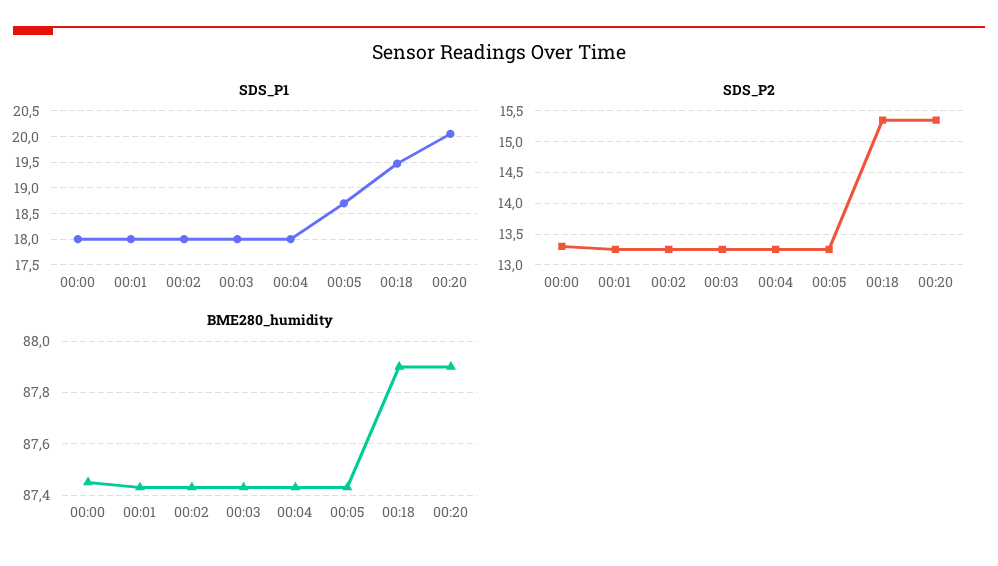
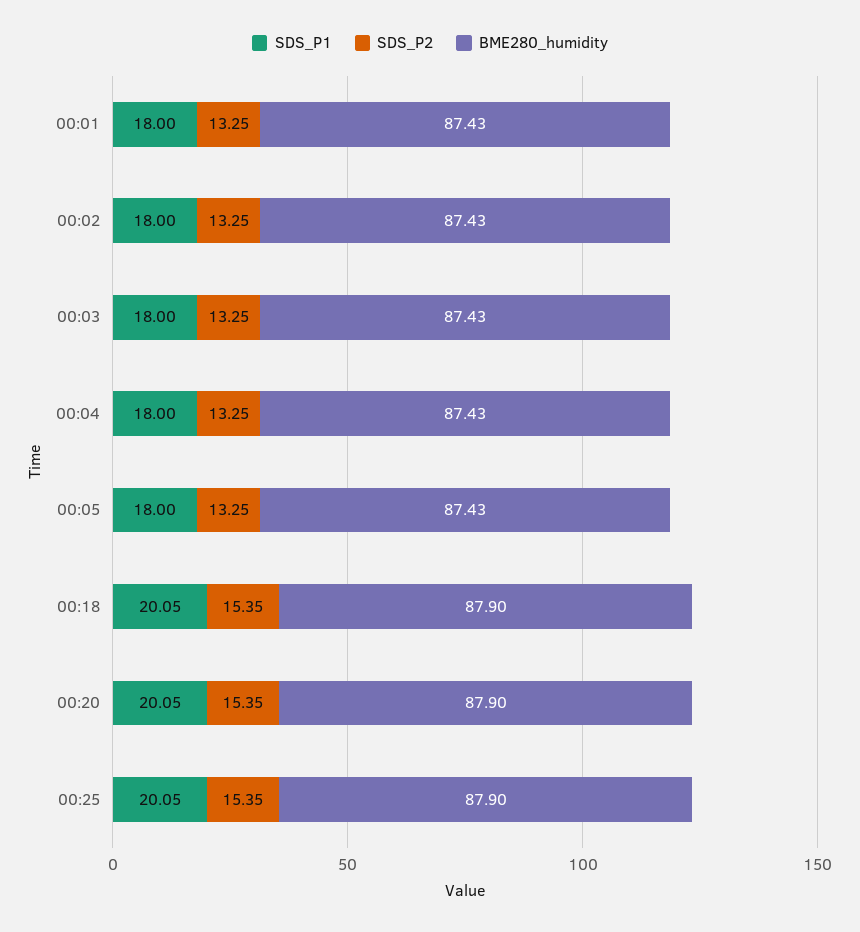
SDS_P1, 00:00: 18 -> none
SDS_P1, 00:05: 18.75 -> 18
SDS_P1, 00:18: 19.5 -> 20.05
SDS_P2, 00:00: 13.3 -> none
BME280_humidity, 00:00: 87.45 -> none
SDS_P1, 00:25: none -> 20.05
SDS_P2, 00:25: none -> 15.35
BME280_humidity, 00:25: none -> 87.9

